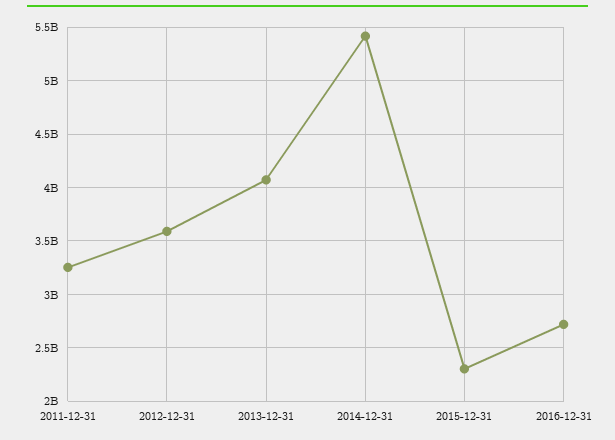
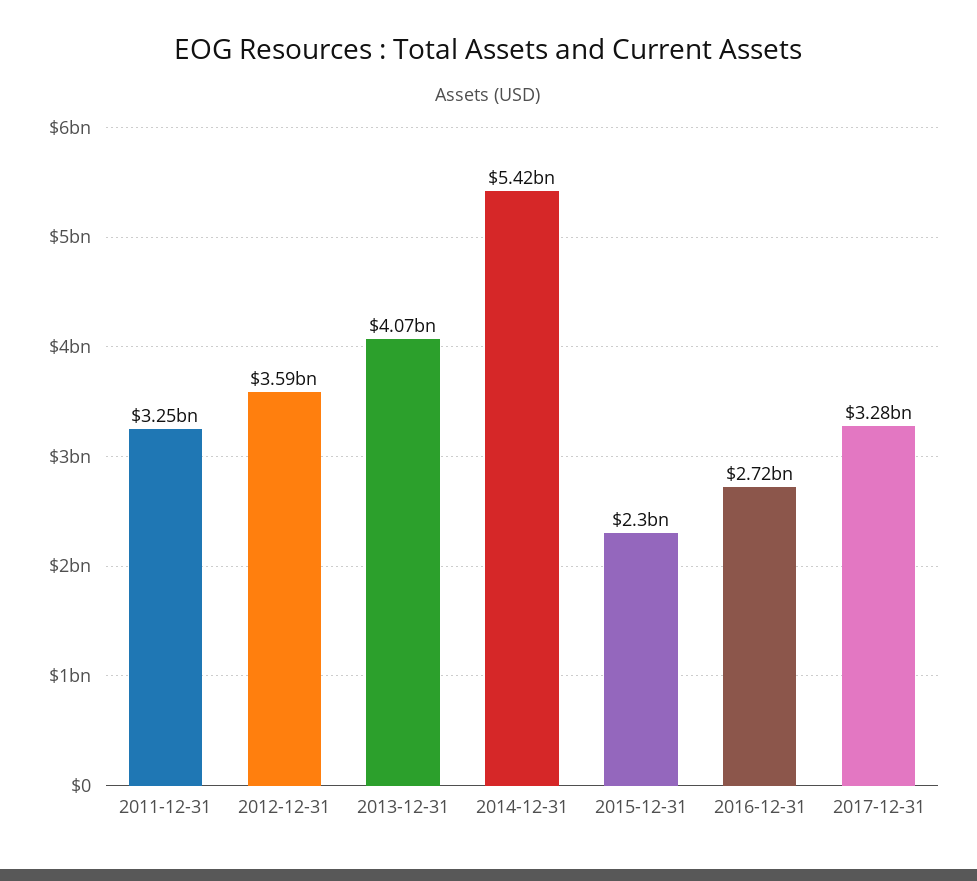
2017-12-31: none -> 3280000000

